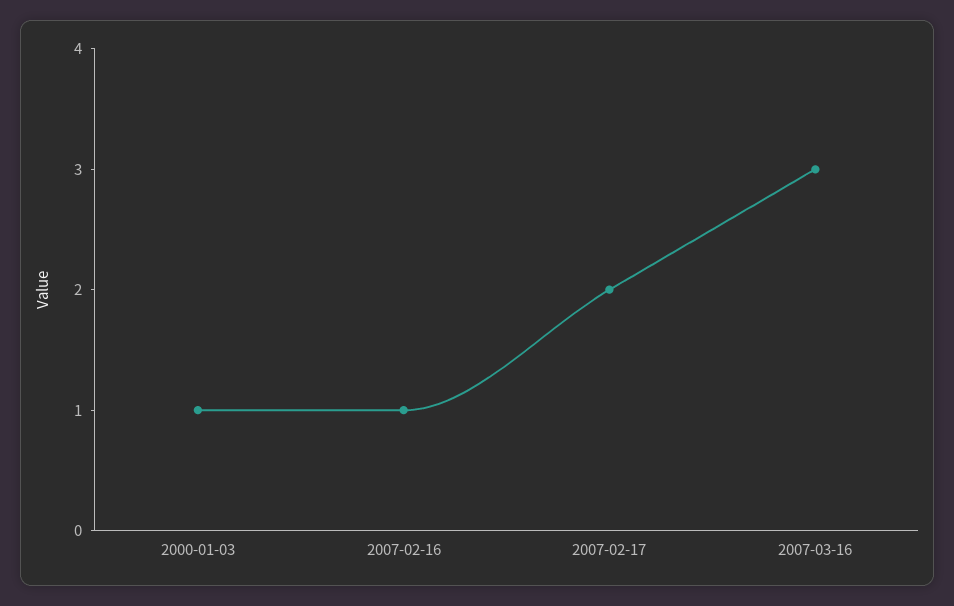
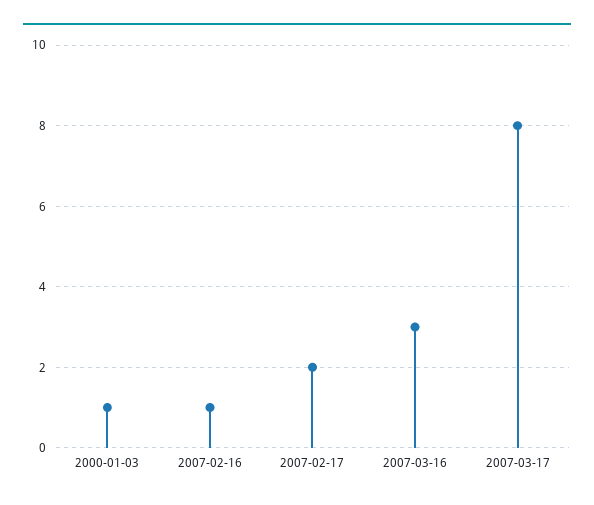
2007-03-17: none -> 8

